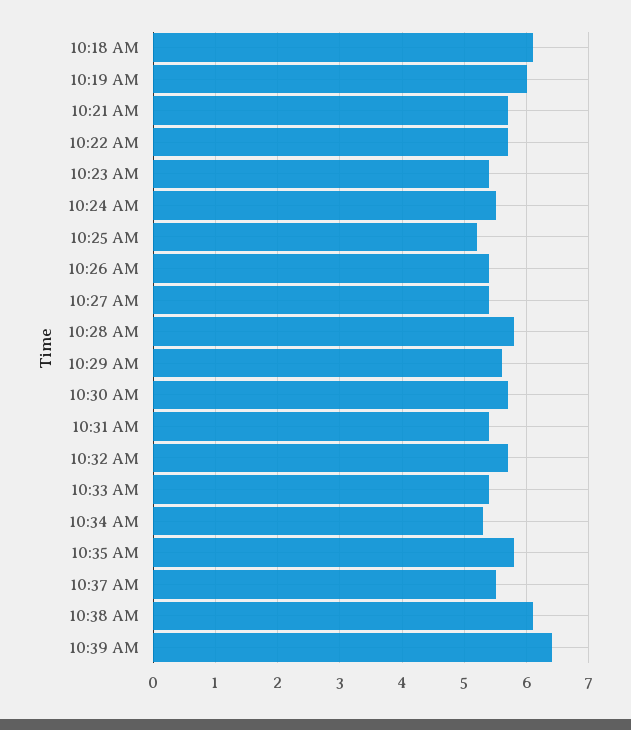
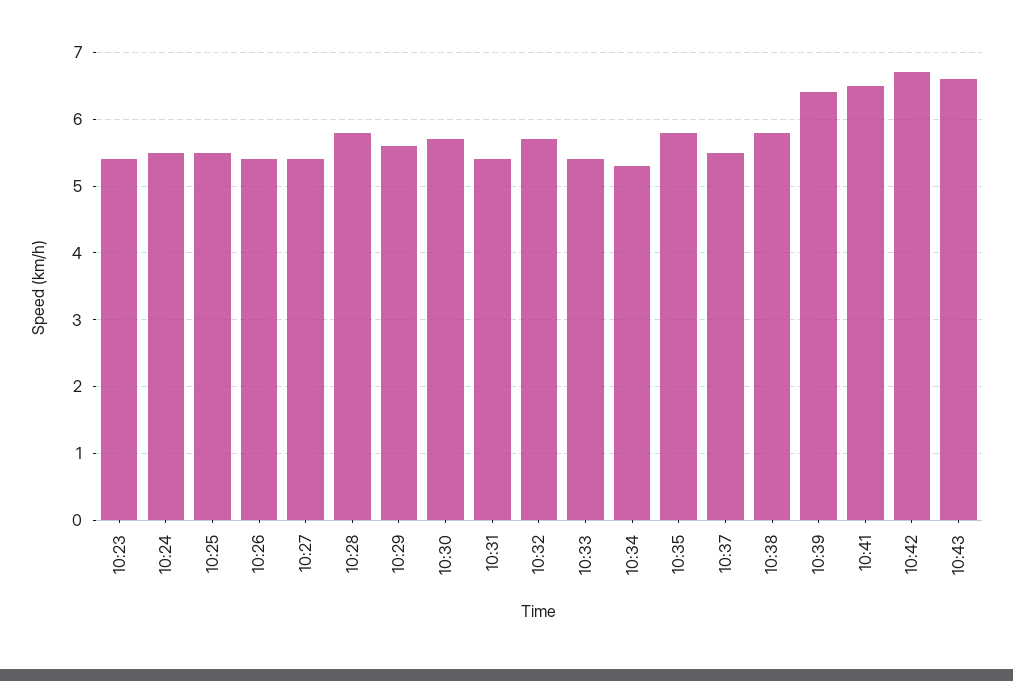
10:18 AM: 6.1 -> none
10:19 AM: 6 -> none
10:21 AM: 5.7 -> none
10:22 AM: 5.7 -> none
10:25 AM: 5.2 -> 5.5
10:38 AM: 6.1 -> 5.8
10:41: none -> 6.5
10:42: none -> 6.7
10:43: none -> 6.6

